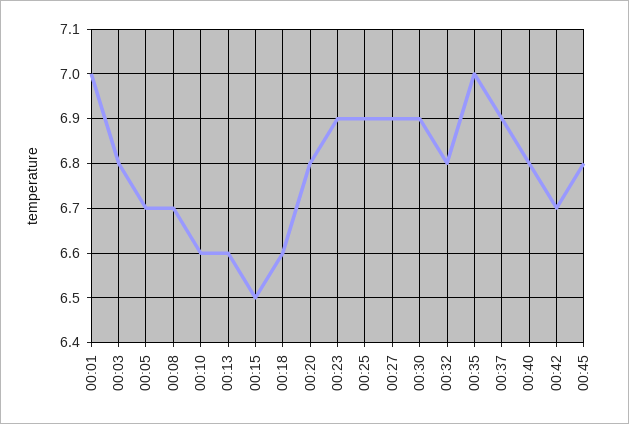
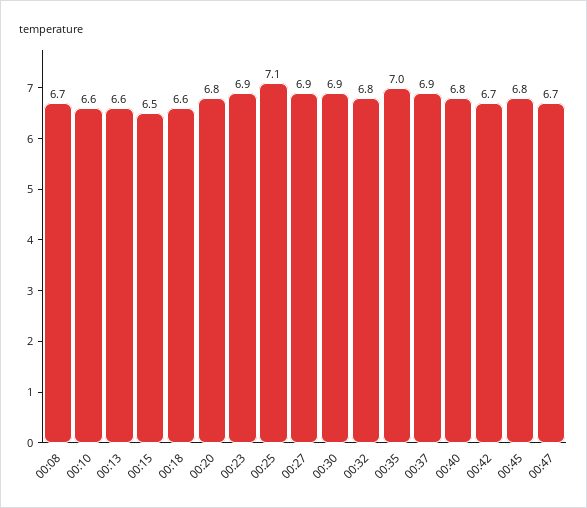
00:01: 7 -> none
00:03: 6.8 -> none
00:05: 6.7 -> none
00:25: 6.9 -> 7.1
00:47: none -> 6.7

